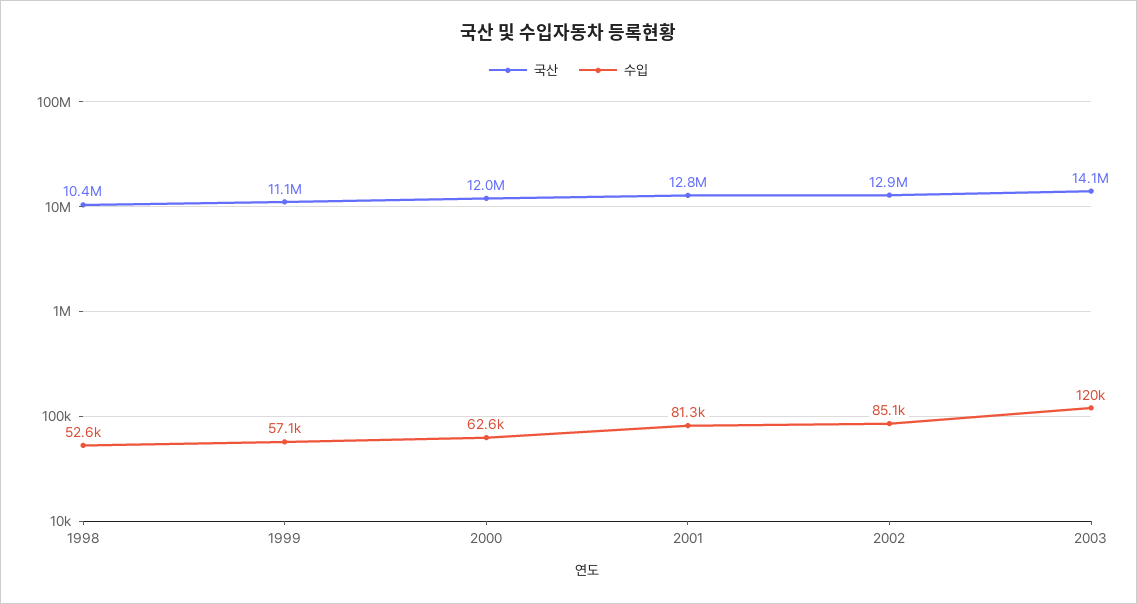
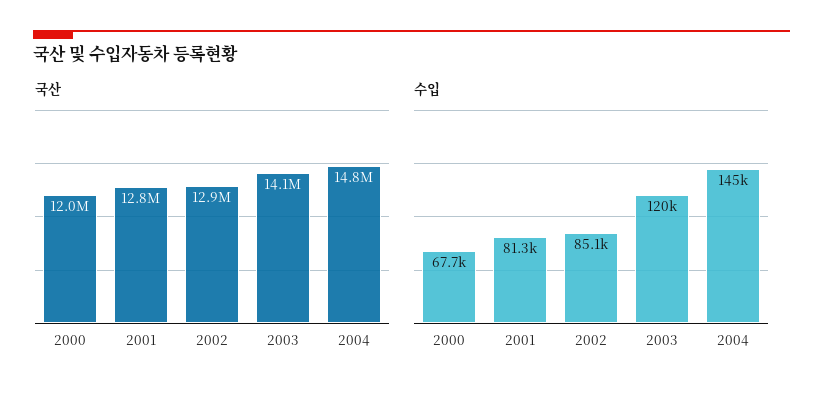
국산, 1998: 10400000 -> none
수입, 1998: 52600 -> none
국산, 1999: 11100000 -> none
수입, 1999: 57100 -> none
수입, 2000: 62600 -> 67700
국산, 2004: none -> 14800000
수입, 2004: none -> 145000

